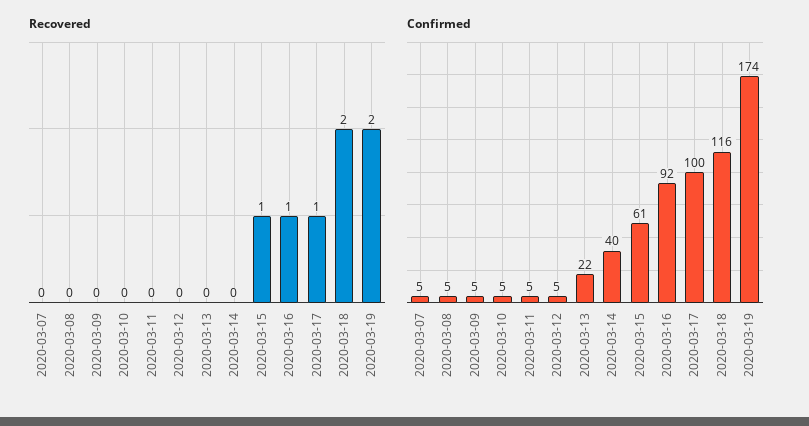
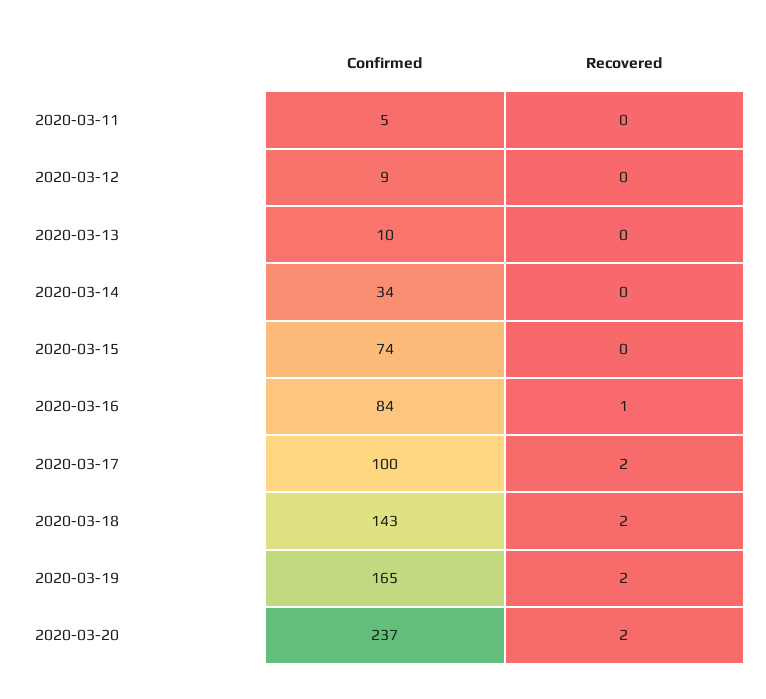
Recovered, 2020-03-07: 0 -> none
Recovered, 2020-03-08: 0 -> none
Recovered, 2020-03-09: 0 -> none
Recovered, 2020-03-10: 0 -> none
Recovered, 2020-03-15: 1 -> 0
Recovered, 2020-03-17: 1 -> 2
Confirmed, 2020-03-07: 5 -> none
Confirmed, 2020-03-08: 5 -> none
Confirmed, 2020-03-09: 5 -> none
Confirmed, 2020-03-10: 5 -> none
Confirmed, 2020-03-12: 5 -> 9
Confirmed, 2020-03-13: 22 -> 10
Confirmed, 2020-03-14: 40 -> 34
Confirmed, 2020-03-15: 61 -> 74
Confirmed, 2020-03-16: 92 -> 84
Confirmed, 2020-03-18: 116 -> 143
Confirmed, 2020-03-19: 174 -> 165
Confirmed, 2020-03-20: none -> 237
Recovered, 2020-03-20: none -> 2

